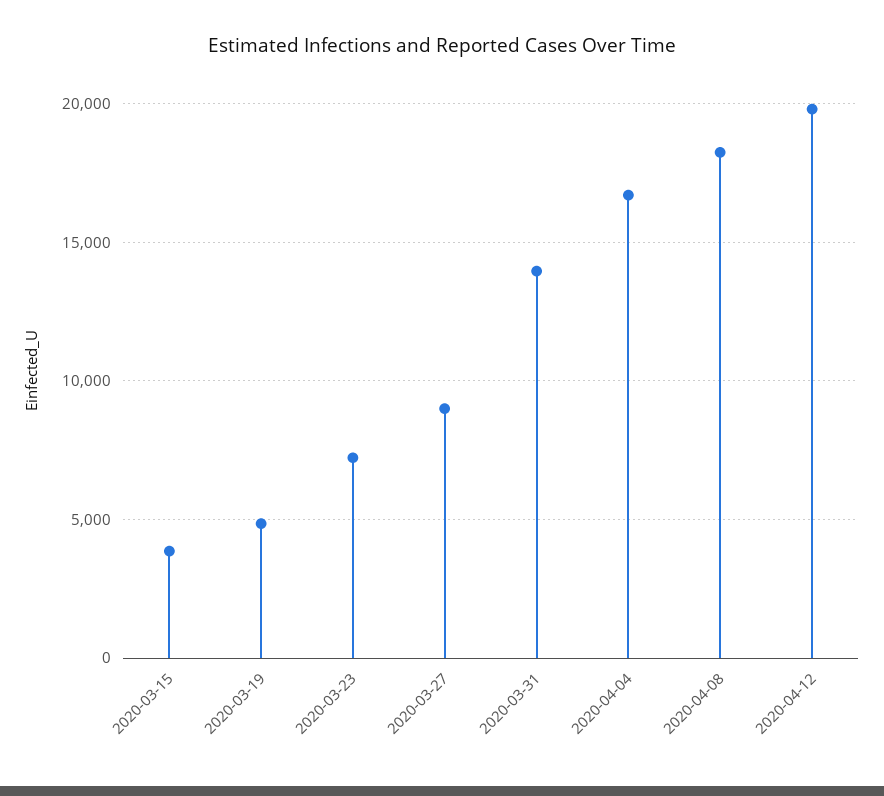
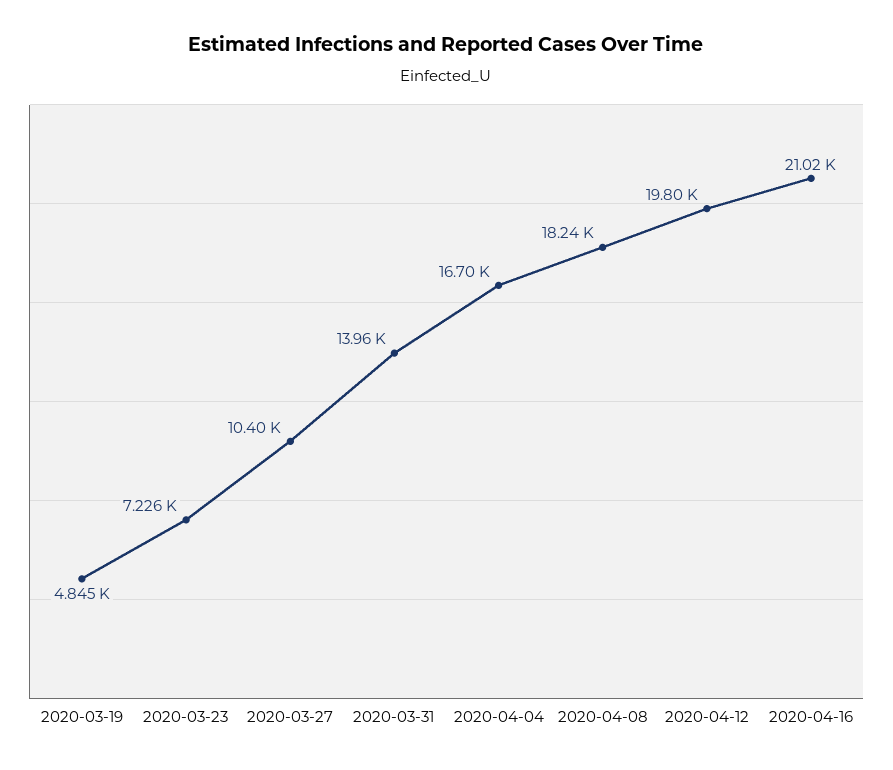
2020-03-15: 4000 -> none
2020-03-27: 9000 -> 10400
2020-04-16: none -> 21020

